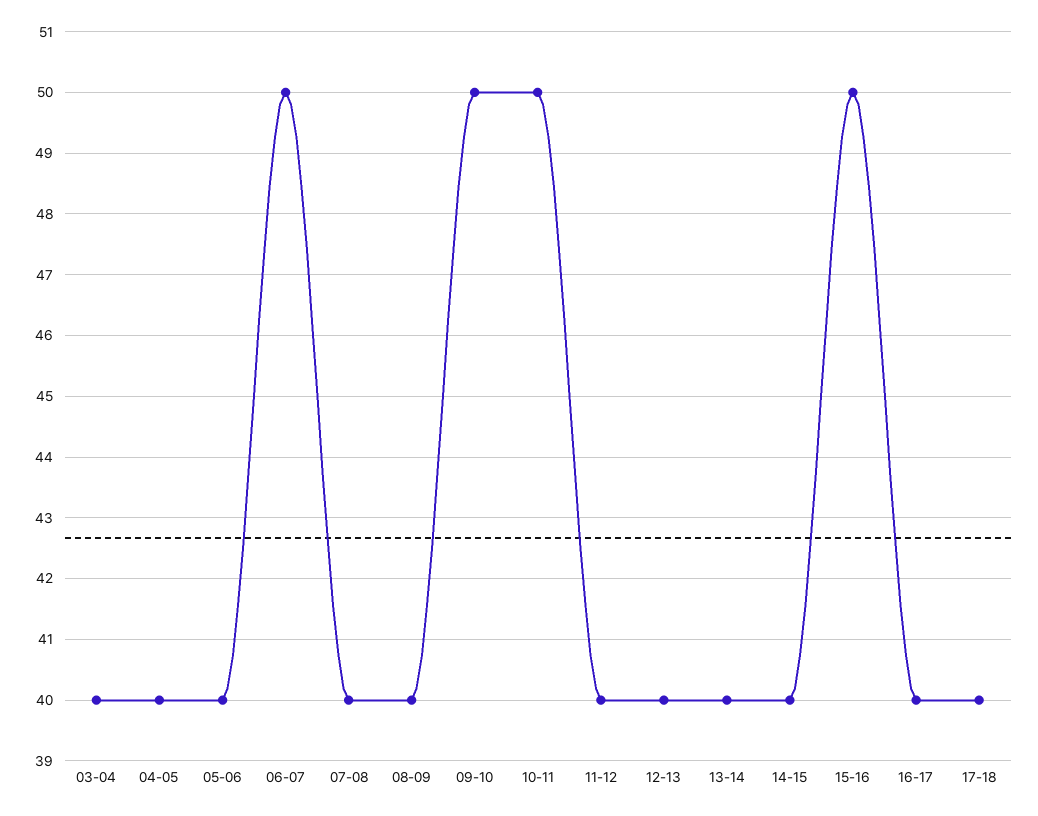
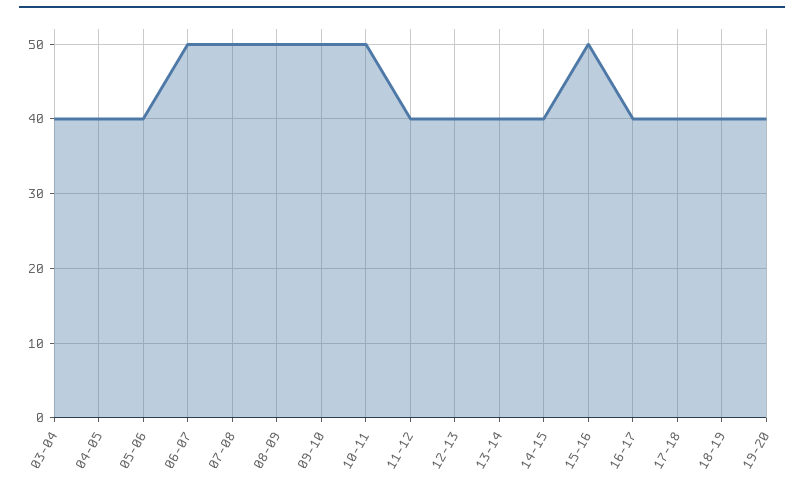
07-08: 40 -> 50
08-09: 40 -> 50
18-19: none -> 40
19-20: none -> 40

